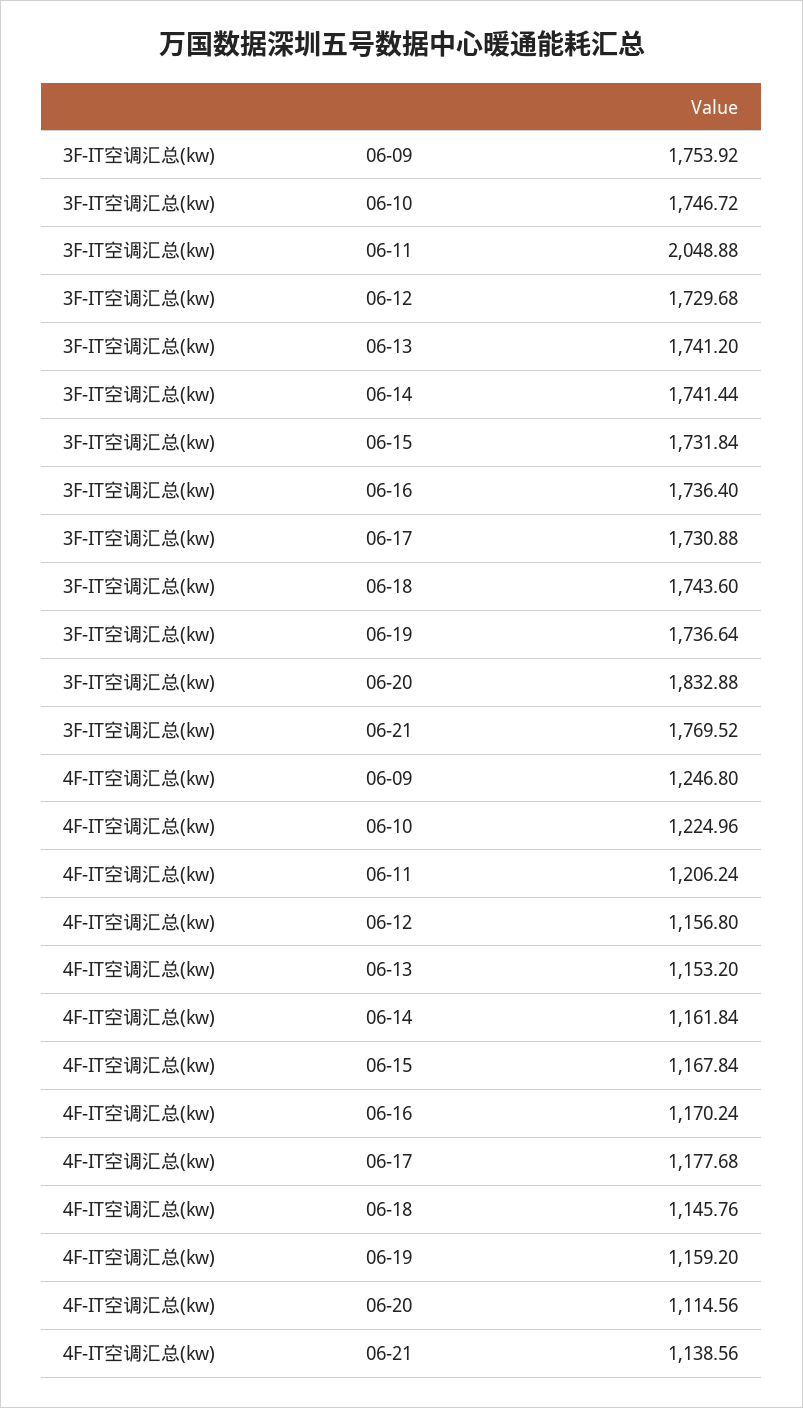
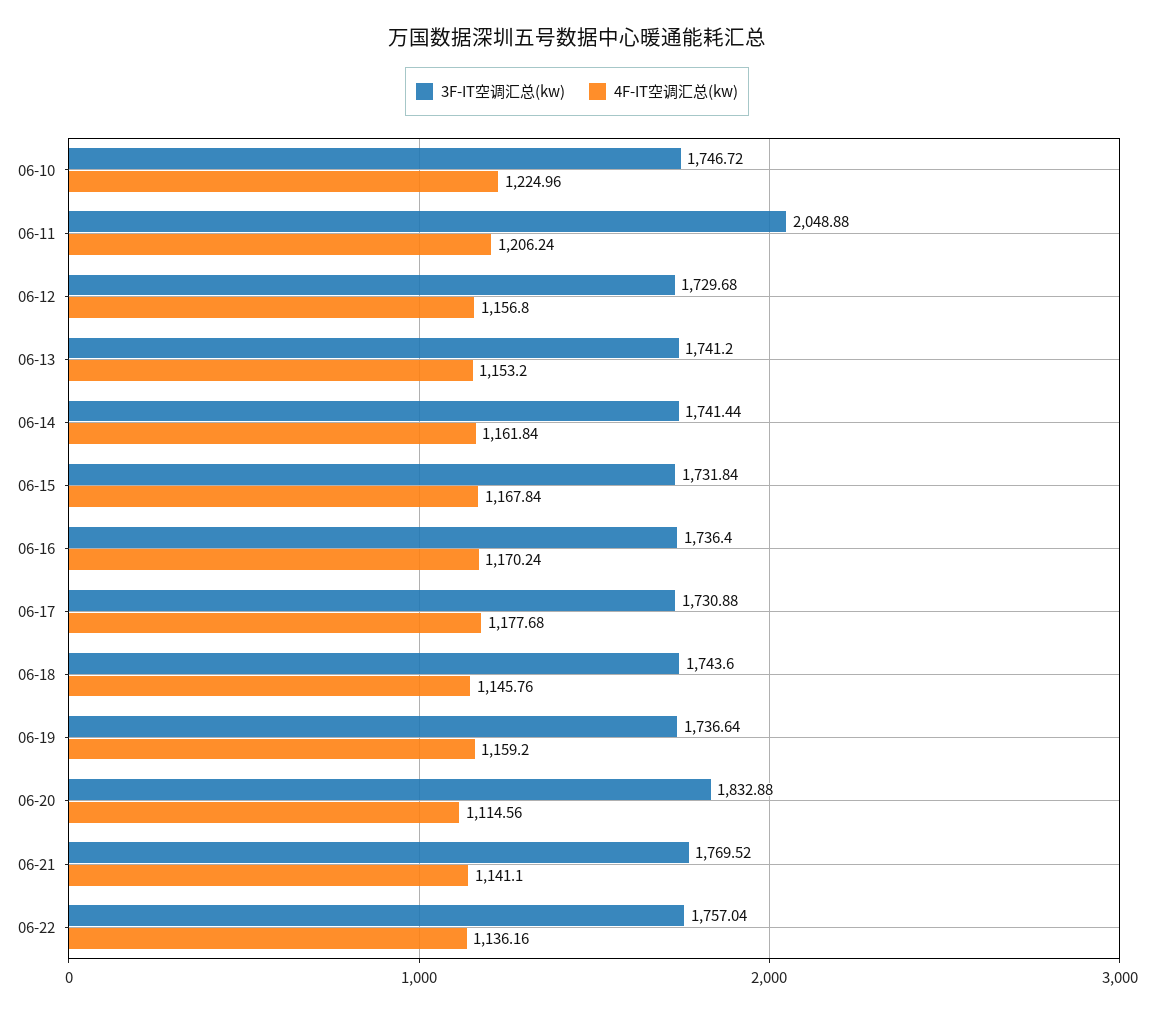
3F-IT空调汇总(kw), 06-09: 1753.92 -> none
4F-IT空调汇总(kw), 06-09: 1246.8 -> none
4F-IT空调汇总(kw), 06-21: 1138.56 -> 1141.1
3F-IT空调汇总(kw), 06-22: none -> 1757.04
4F-IT空调汇总(kw), 06-22: none -> 1136.16

